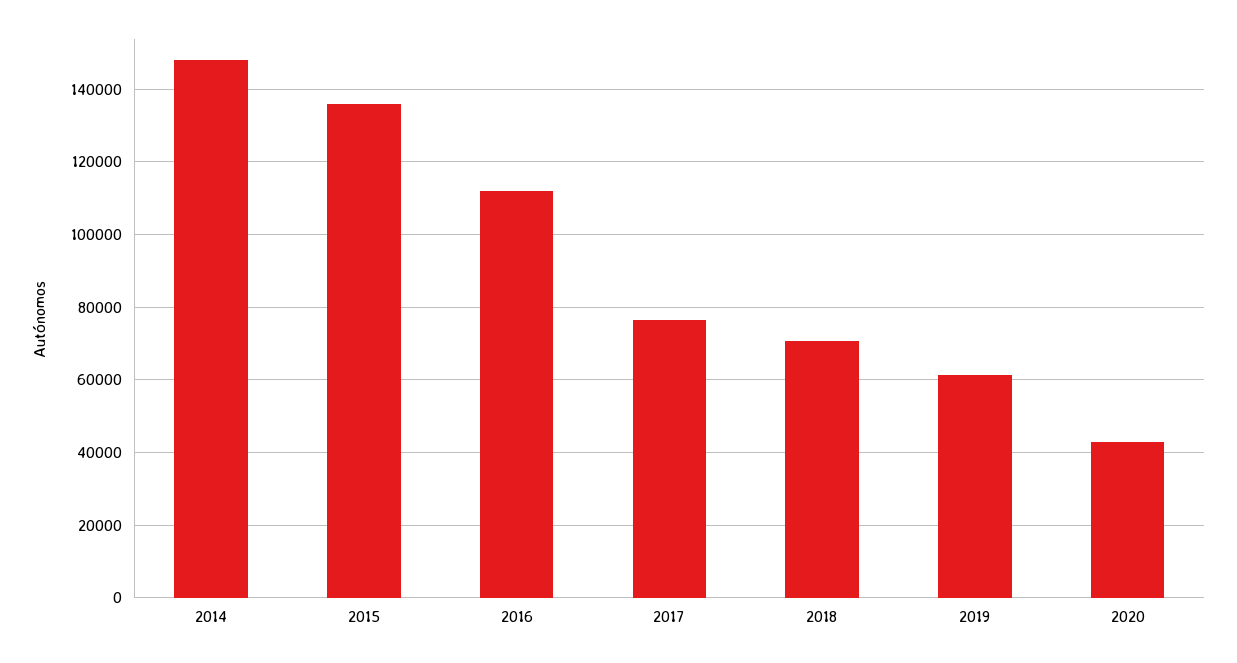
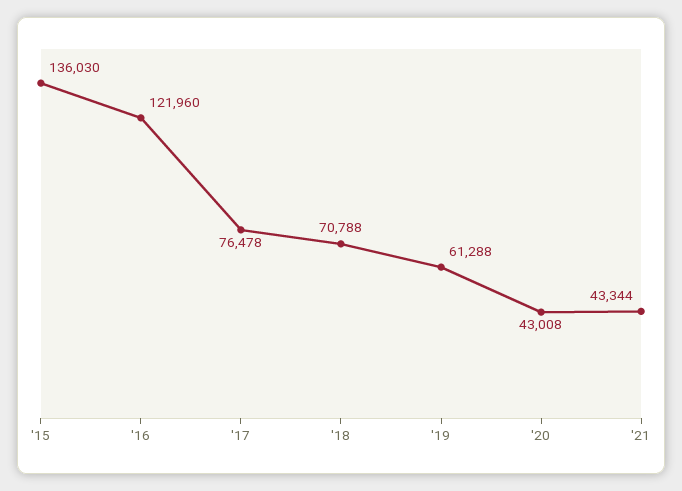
2014: 148000 -> none
2016: 112000 -> 121960
'21: none -> 43344

